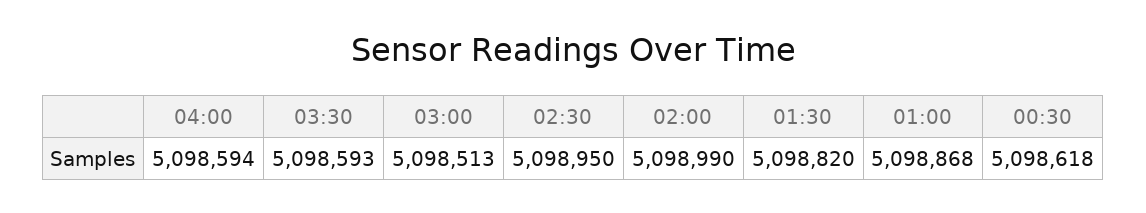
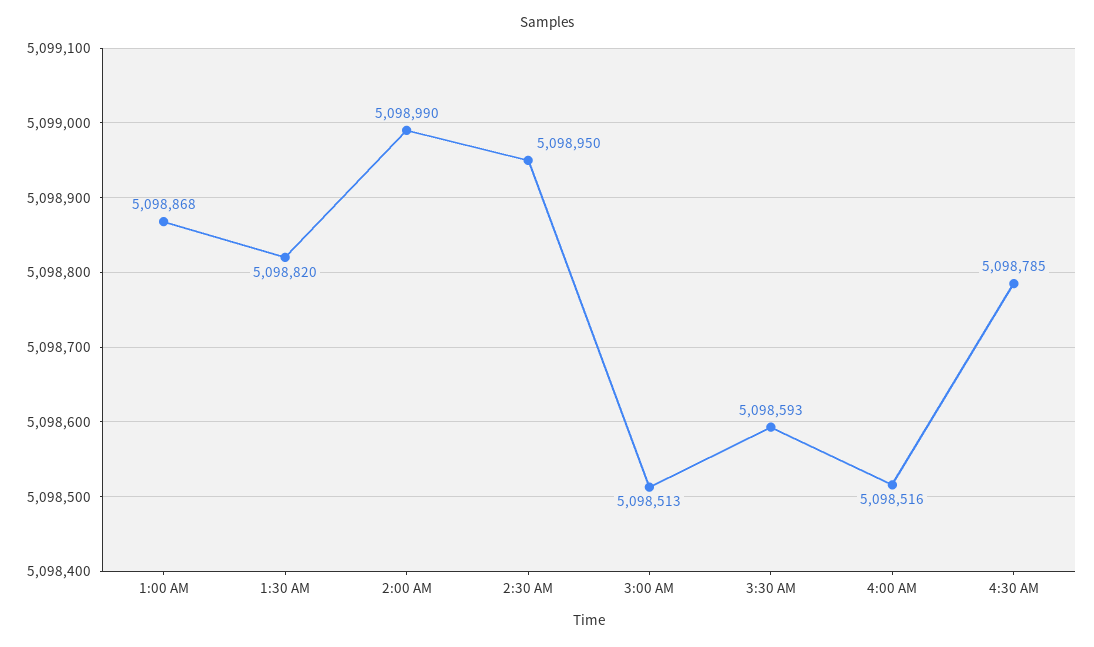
04:00: 5098594 -> 5098516
00:30: 5098618 -> none
4:30 AM: none -> 5098785

